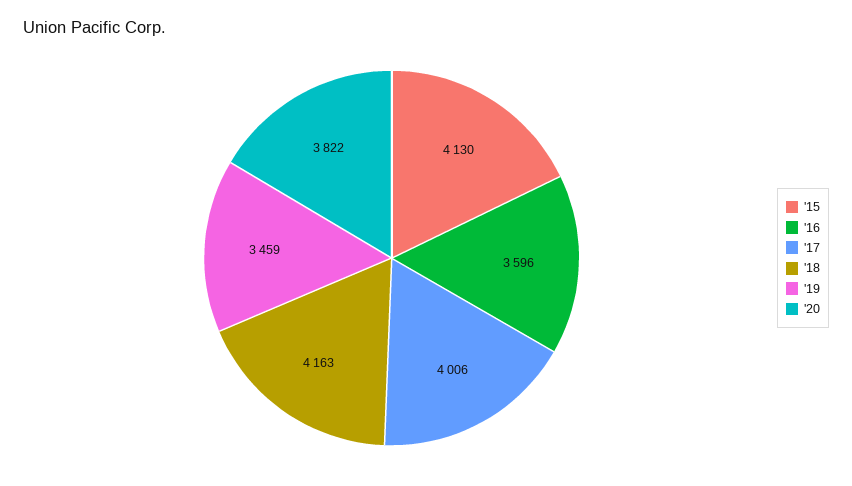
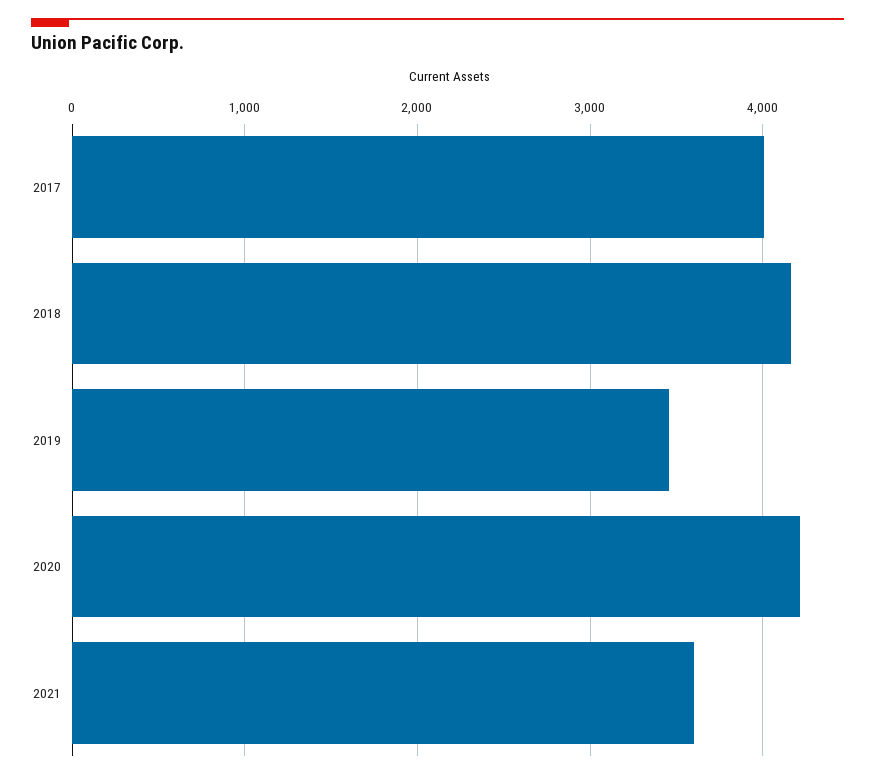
'15: 4130 -> none
'16: 3596 -> none
'20: 3822 -> 4200
2021: none -> 3600

